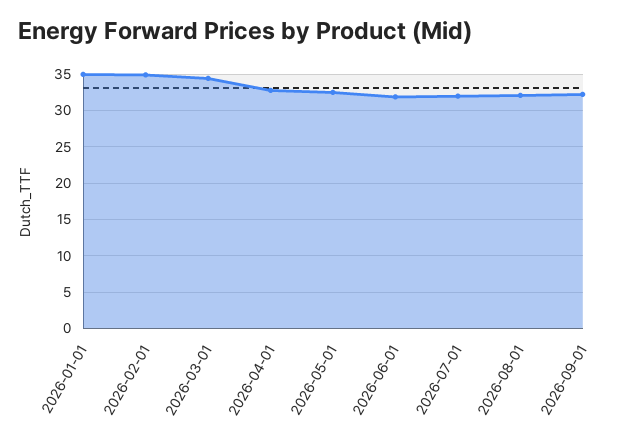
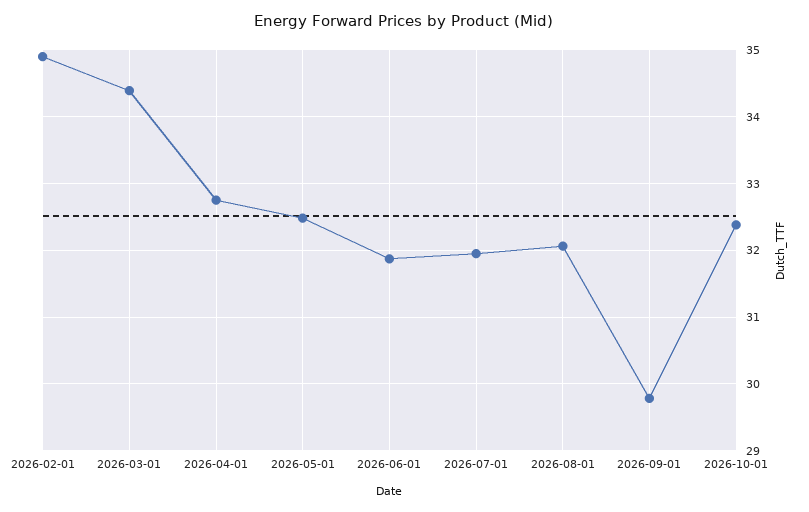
2026-01-01: 35 -> none
2026-09-01: 32 -> 29.8
2026-10-01: none -> 32.4

